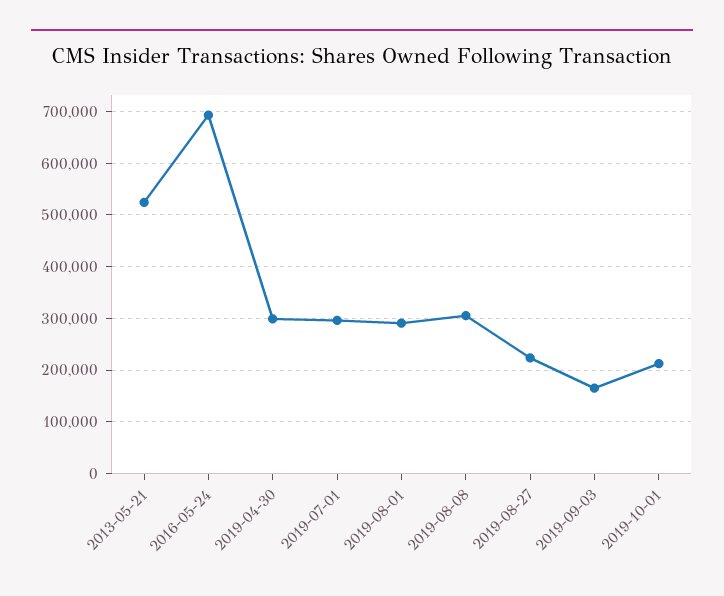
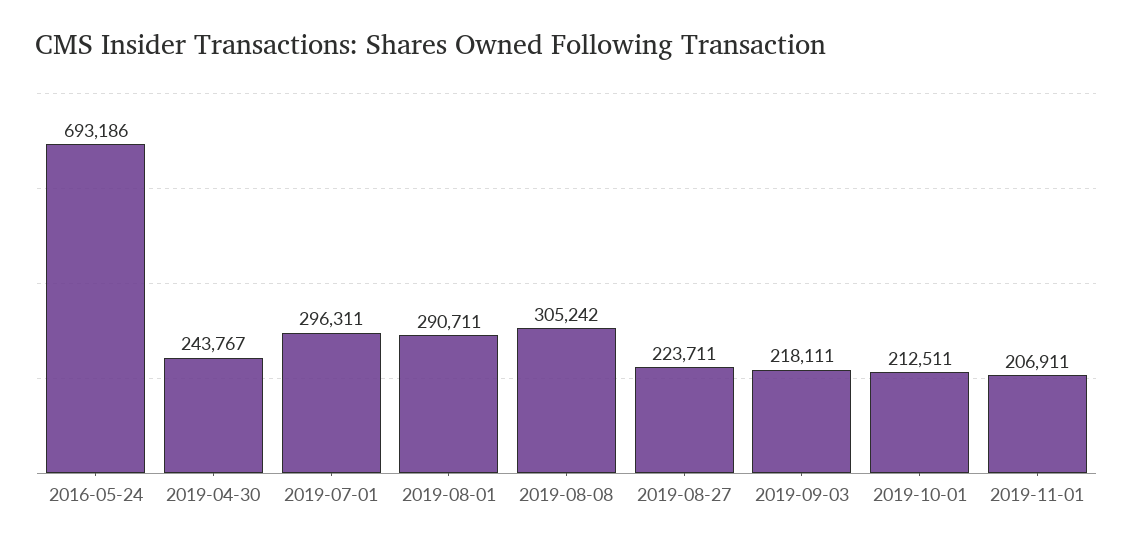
2013-05-21: 520000 -> none
2019-04-30: 300000 -> 243767
2019-09-03: 160000 -> 218111
2019-11-01: none -> 206911

